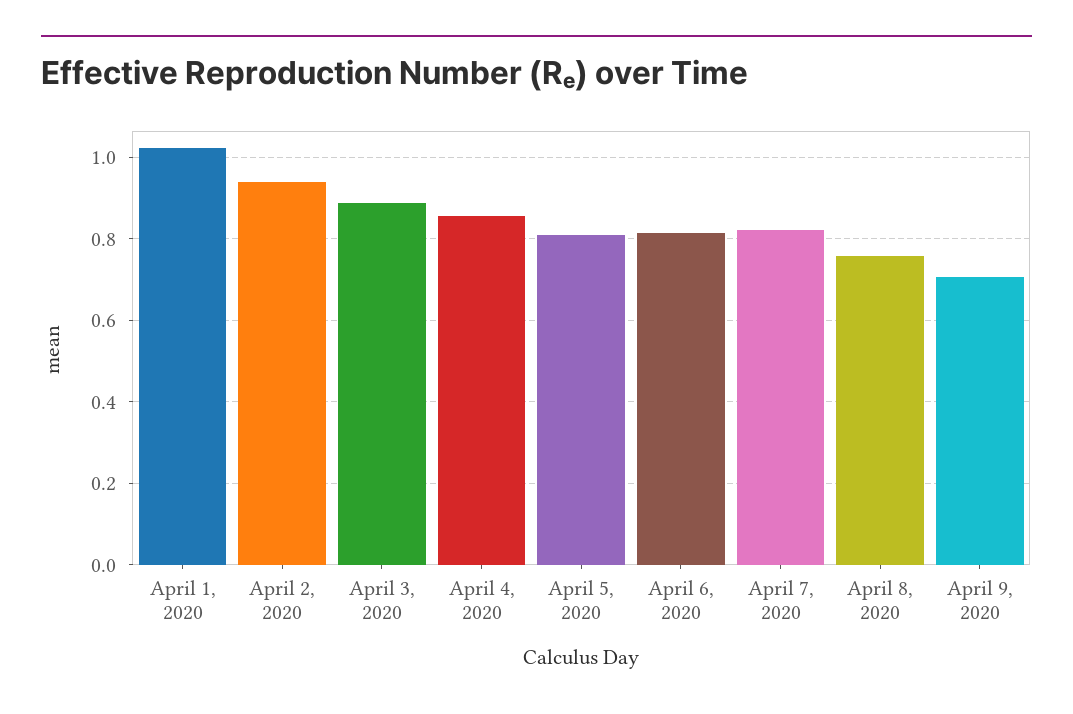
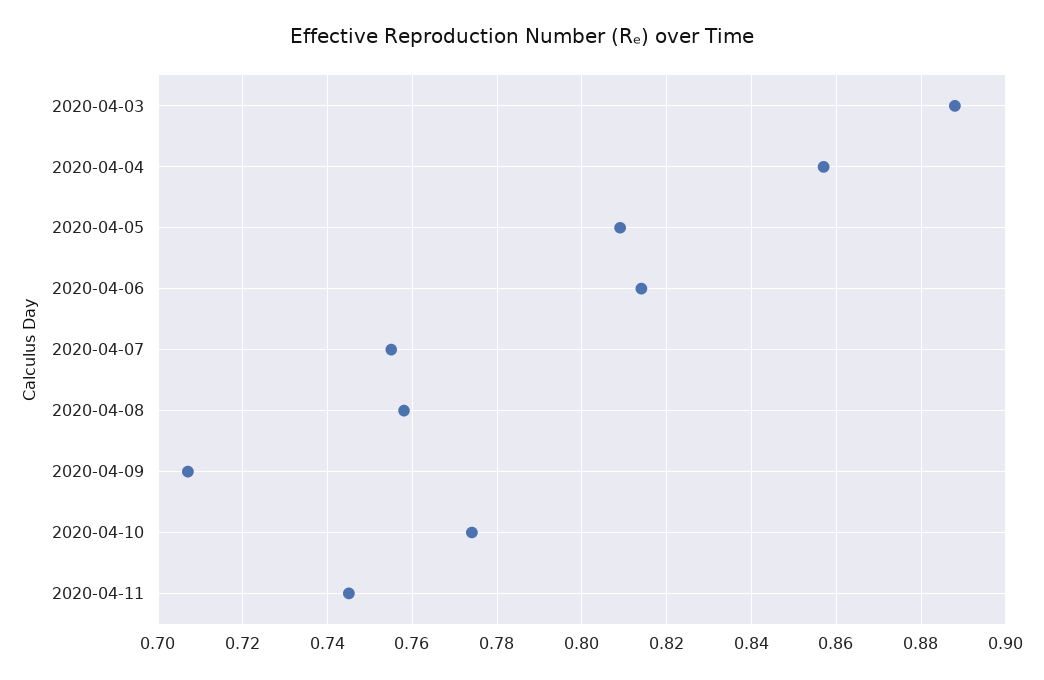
April 1, 2020: 1.02 -> none
April 2, 2020: 0.94 -> none
April 7, 2020: 0.82 -> 0.755
2020-04-10: none -> 0.775
2020-04-11: none -> 0.745

